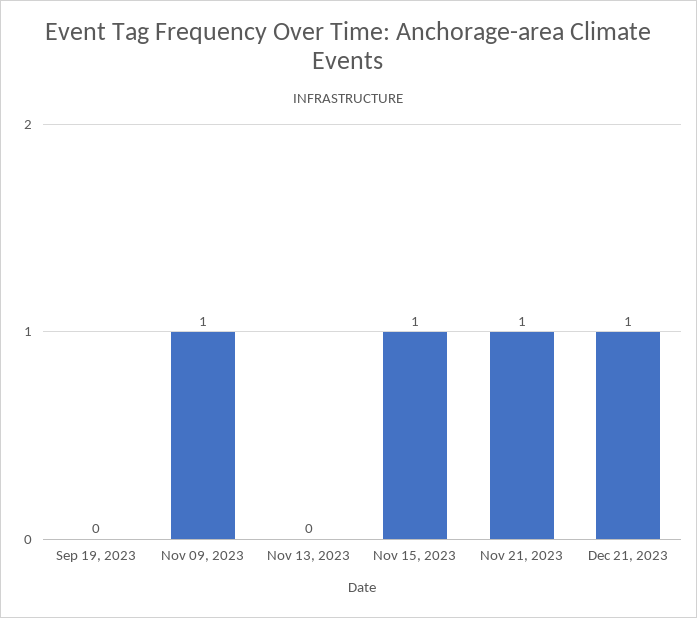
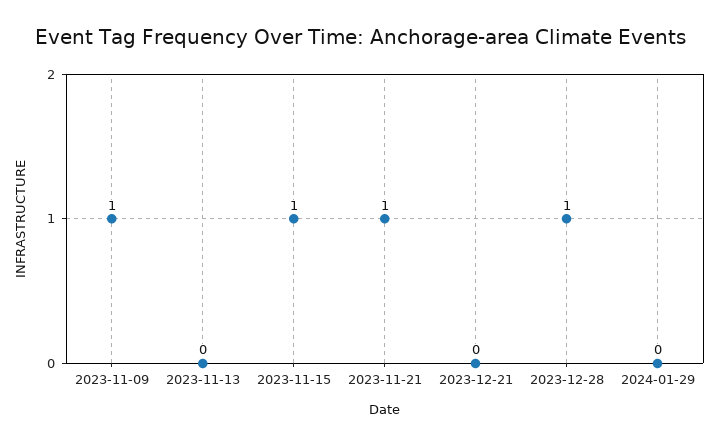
Sep 19, 2023: 0 -> none
Dec 21, 2023: 1 -> 0
2023-12-28: none -> 1
2024-01-29: none -> 0

